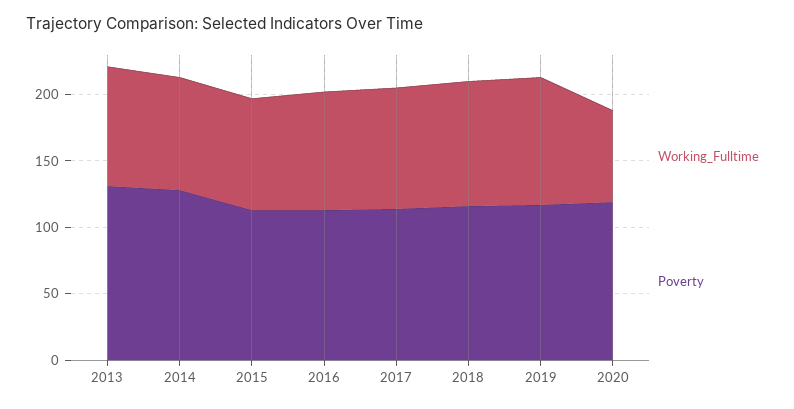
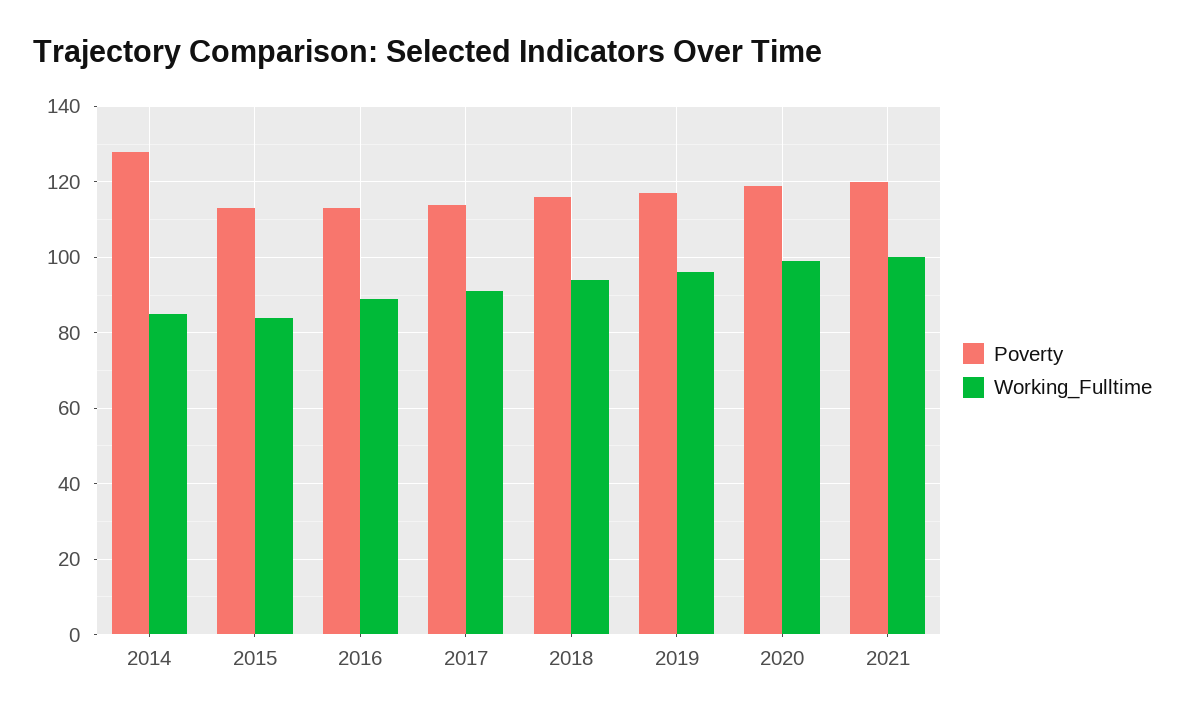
Working_Fulltime, 2013: 90 -> none
Poverty, 2013: 130 -> none
Working_Fulltime, 2020: 70 -> 100
Poverty, 2021: none -> 120
Working_Fulltime, 2021: none -> 100

